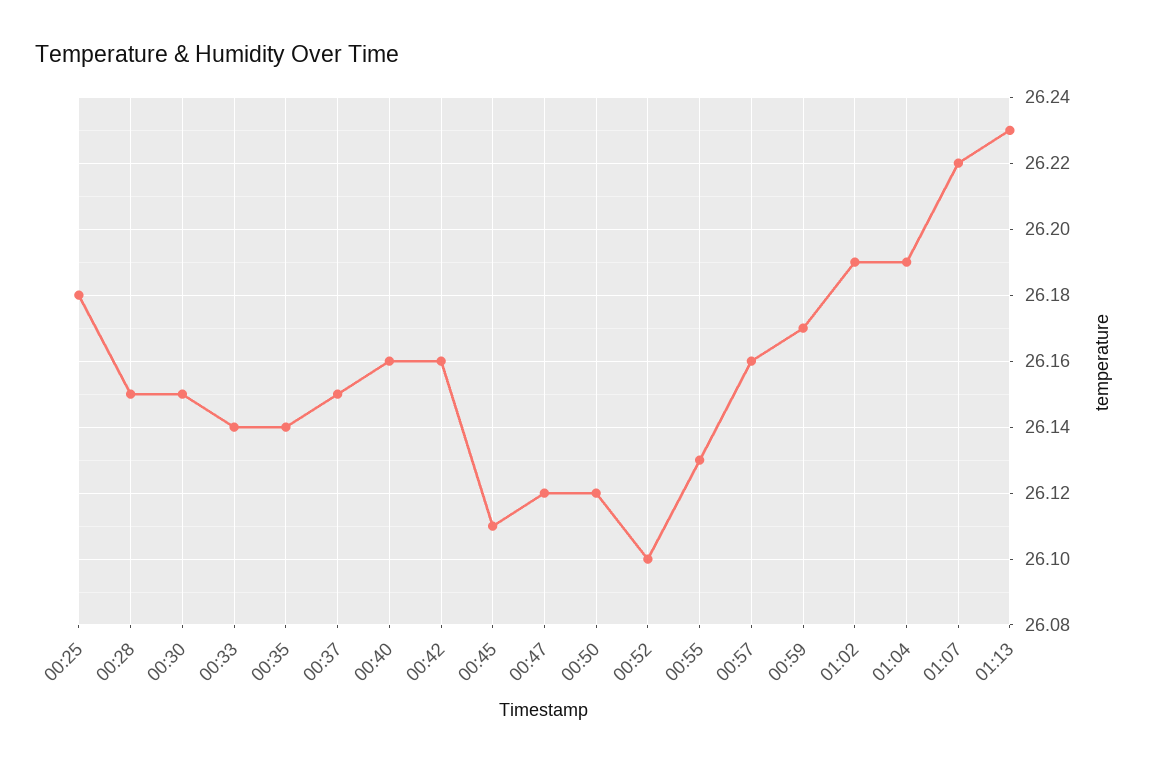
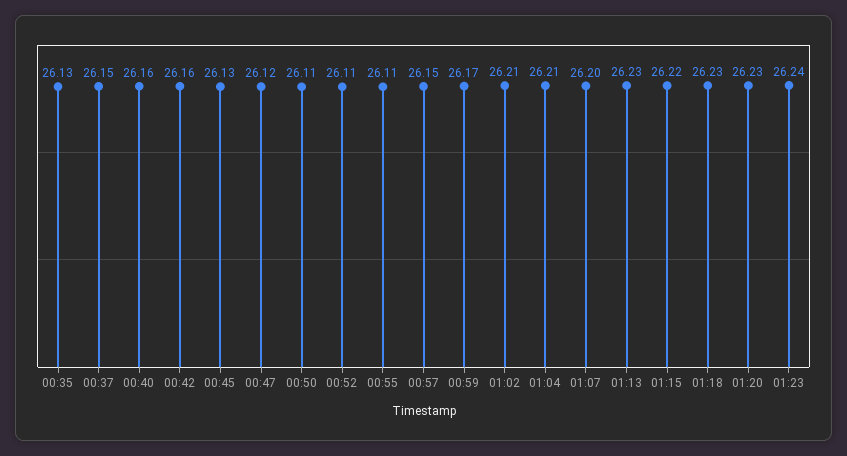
00:25: 26.18 -> none
00:28: 26.15 -> none
00:30: 26.15 -> none
00:33: 26.14 -> none
00:35: 26.14 -> 26.13
00:45: 26.11 -> 26.13
00:50: 26.12 -> 26.11
00:52: 26.1 -> 26.11
00:55: 26.13 -> 26.11
00:57: 26.16 -> 26.15
01:02: 26.19 -> 26.21
01:04: 26.19 -> 26.21
01:07: 26.22 -> 26.2
01:15: none -> 26.22
01:18: none -> 26.23
01:20: none -> 26.23
01:23: none -> 26.24

